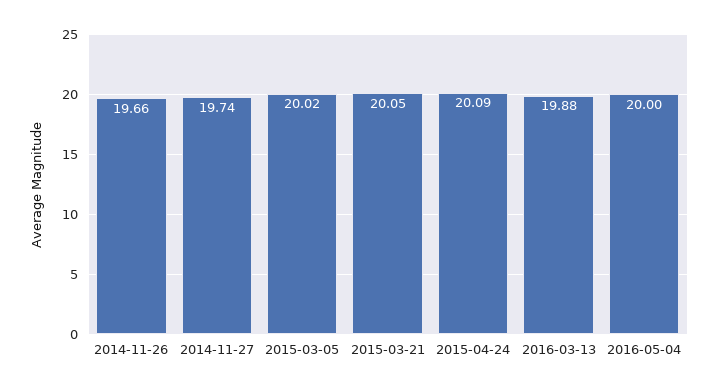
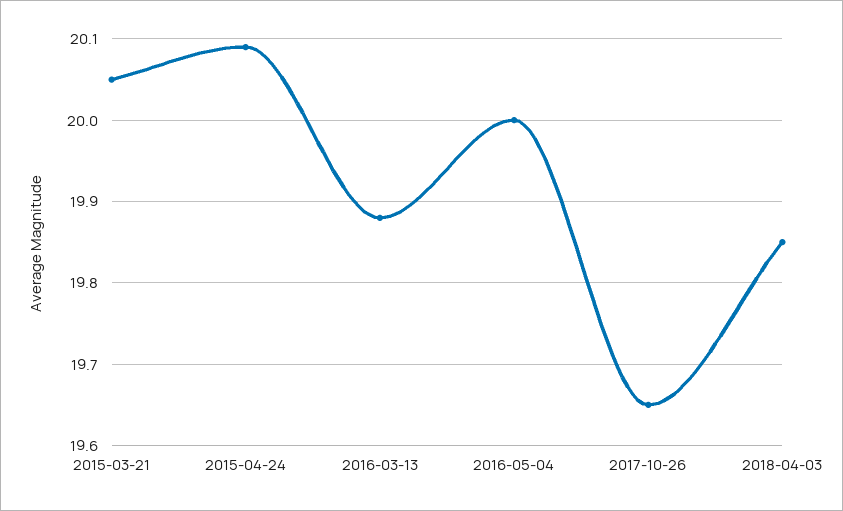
2014-11-26: 19.66 -> none
2014-11-27: 19.74 -> none
2015-03-05: 20.02 -> none
2017-10-26: none -> 19.65
2018-04-03: none -> 19.85

